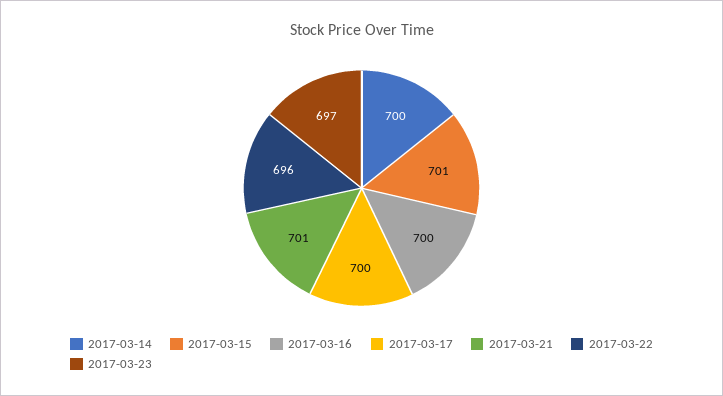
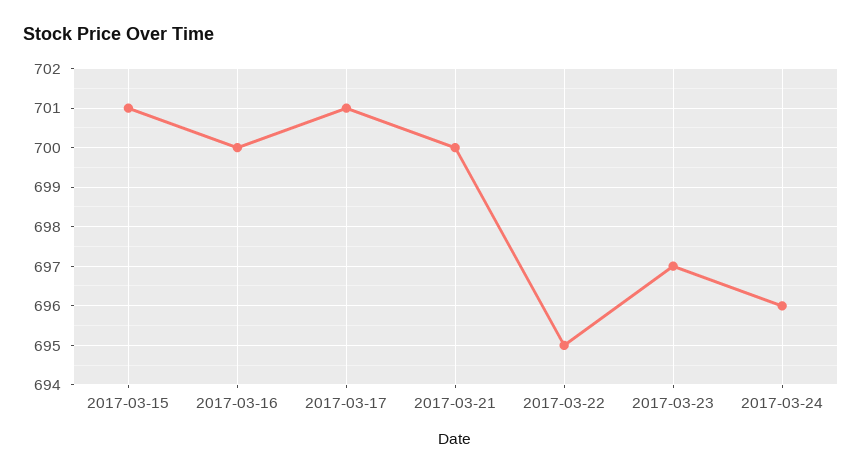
2017-03-14: 700 -> none
2017-03-17: 700 -> 701
2017-03-21: 701 -> 700
2017-03-22: 696 -> 695
2017-03-24: none -> 696

